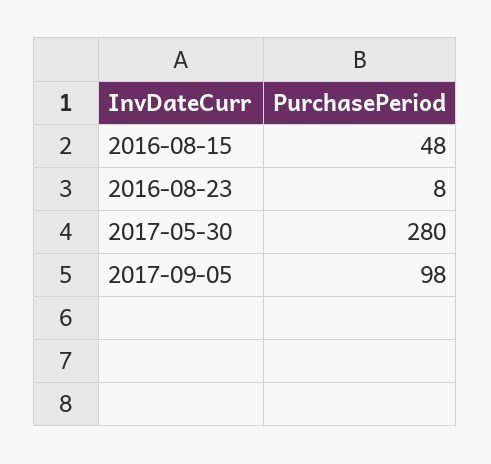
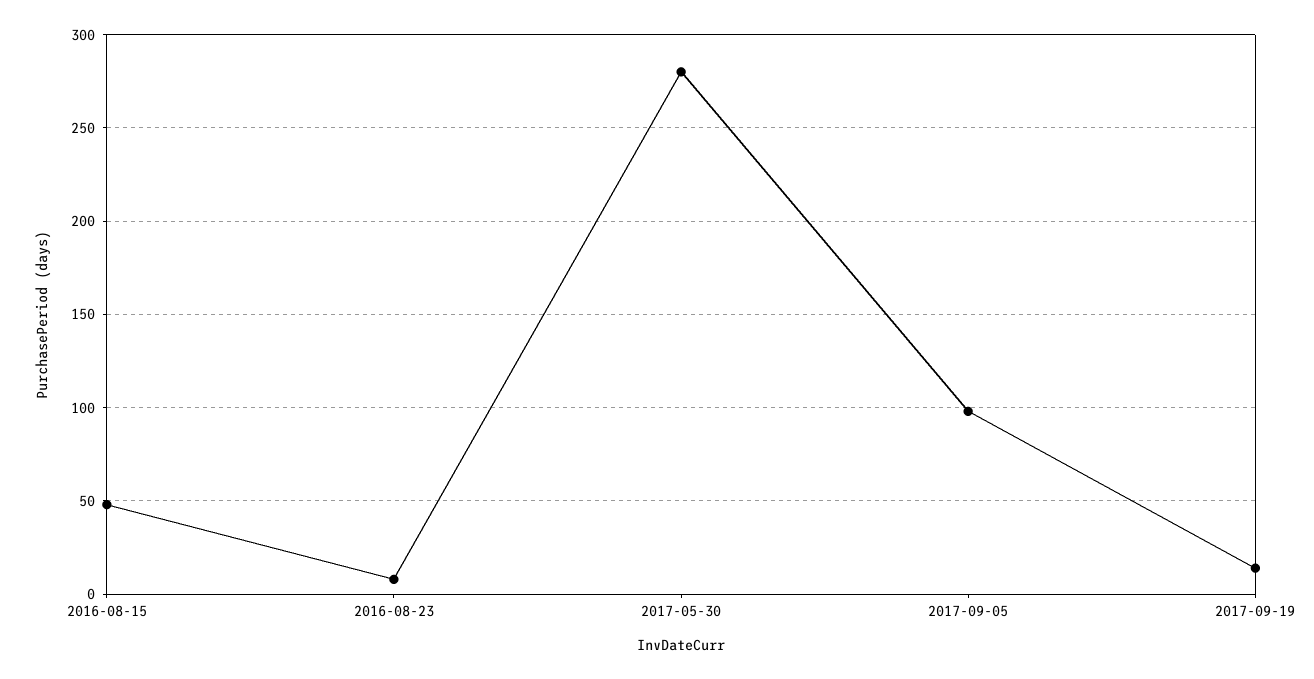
2017-09-19: none -> 15

